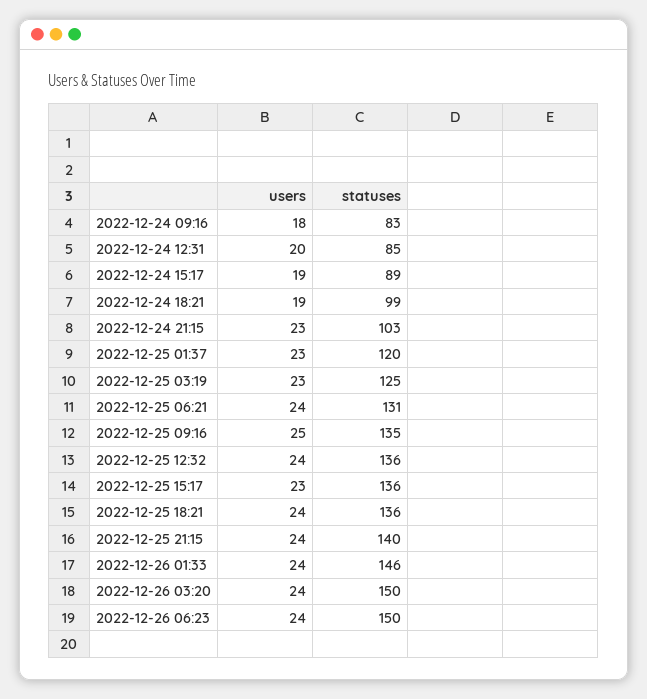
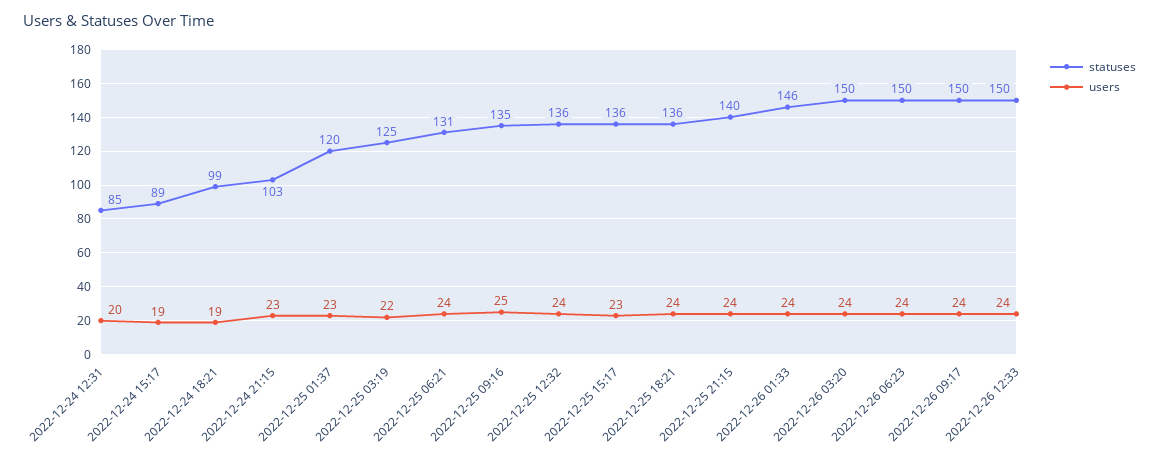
users, 2022-12-24 09:16: 18 -> none
statuses, 2022-12-24 09:16: 83 -> none
users, 2022-12-25 03:19: 23 -> 22
statuses, 2022-12-26 09:17: none -> 150
users, 2022-12-26 09:17: none -> 24
statuses, 2022-12-26 12:33: none -> 150
users, 2022-12-26 12:33: none -> 24

